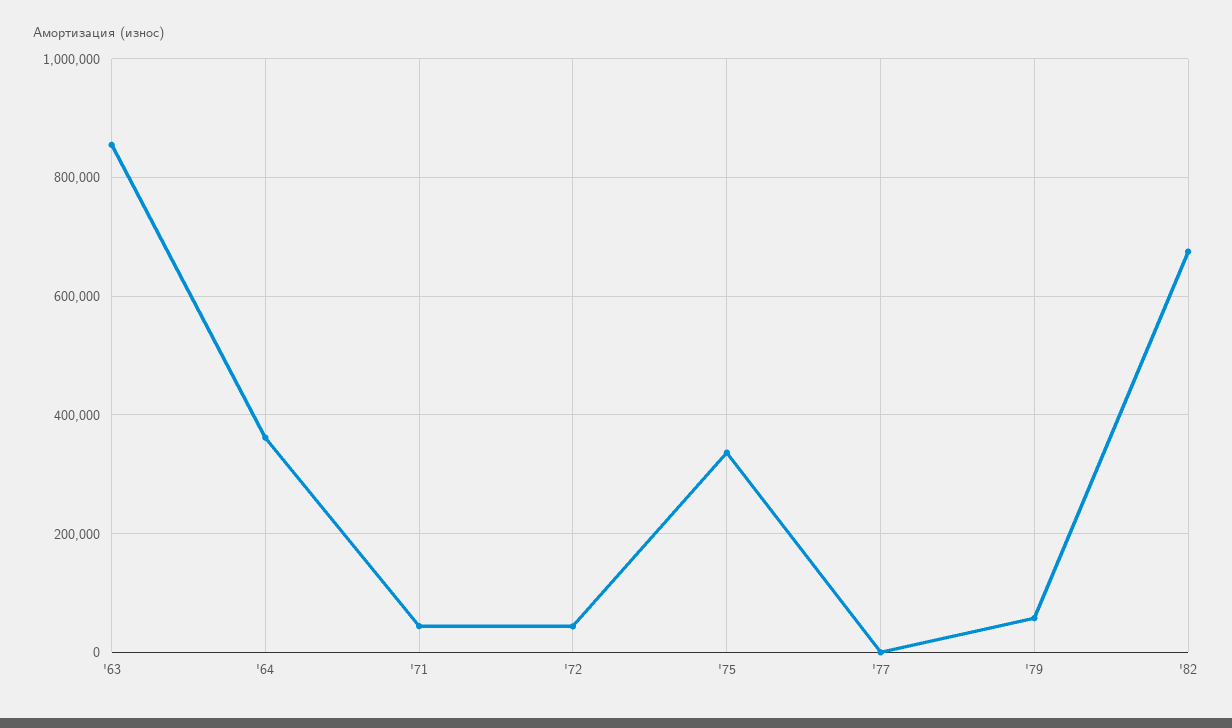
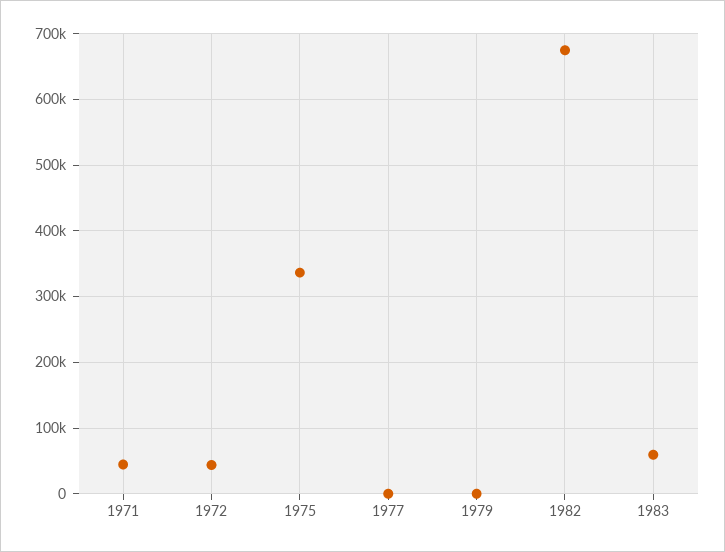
'63: 860000 -> none
'64: 360000 -> none
'79: 60000 -> 0
1983: none -> 60000

